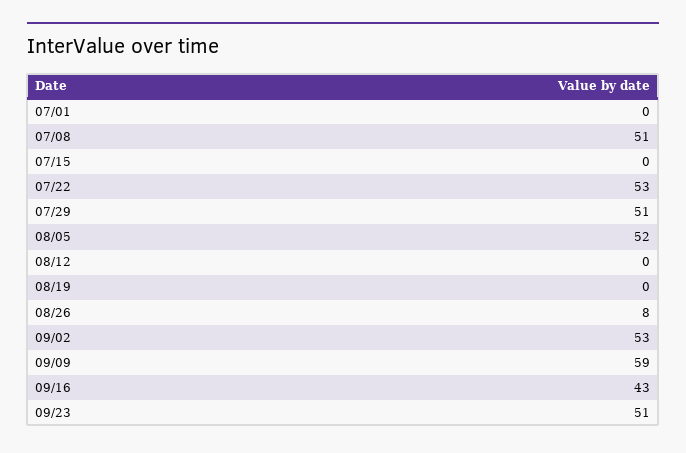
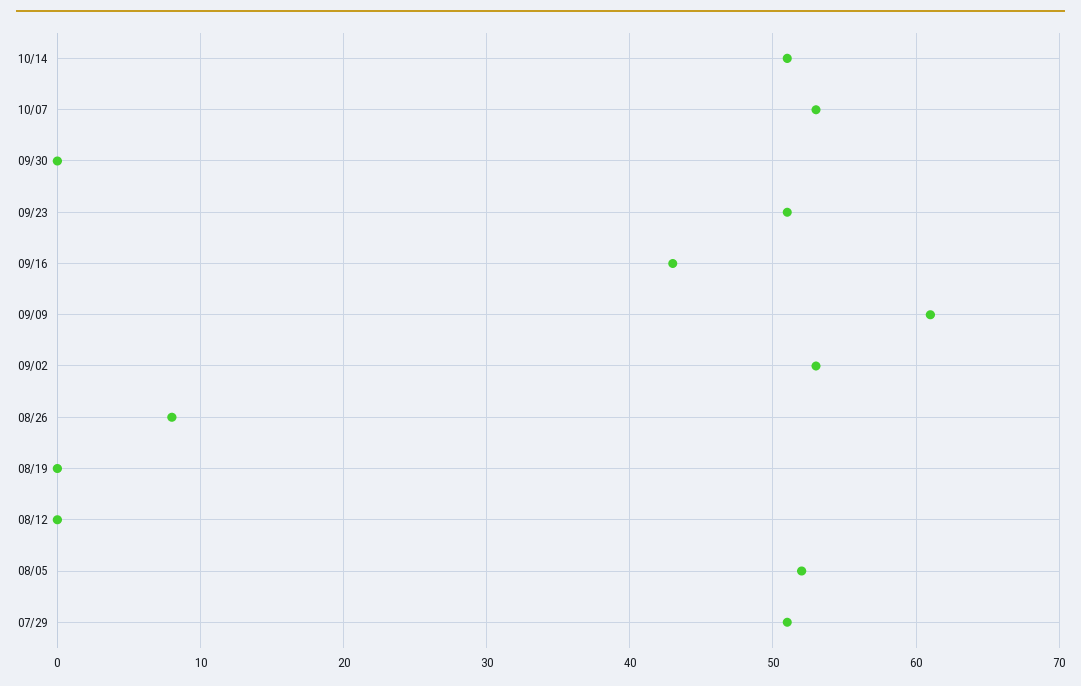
07/01: 0 -> none
07/08: 51 -> none
07/15: 0 -> none
07/22: 53 -> none
09/09: 59 -> 61
10/14: none -> 51
10/07: none -> 53
09/30: none -> 0

